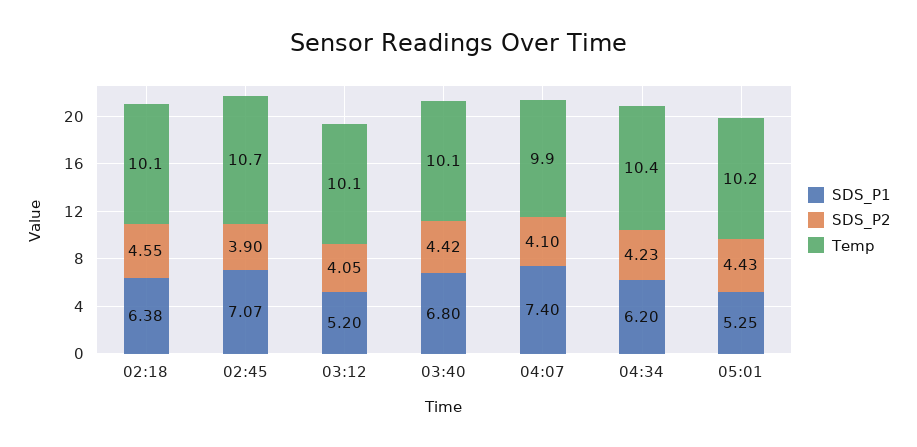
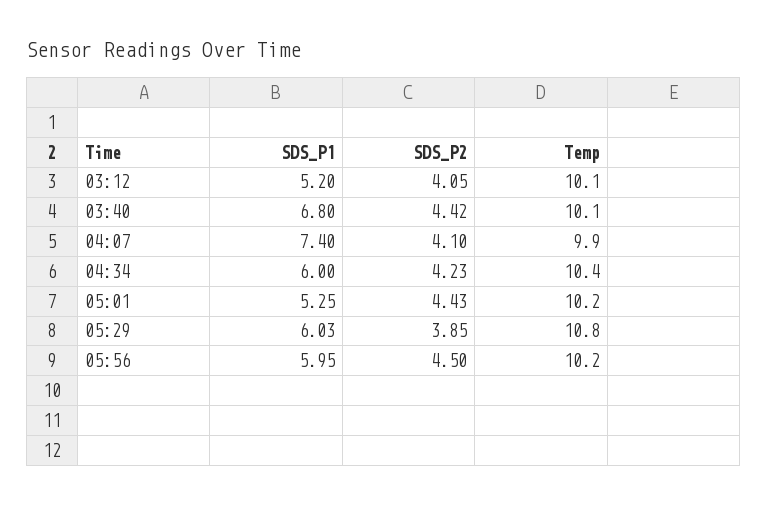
SDS_P1, 02:18: 6.38 -> none
SDS_P2, 02:18: 4.55 -> none
Temp, 02:18: 10.1 -> none
SDS_P1, 02:45: 7.07 -> none
SDS_P2, 02:45: 3.9 -> none
Temp, 02:45: 10.7 -> none
SDS_P1, 04:34: 6.2 -> 6
SDS_P1, 05:29: none -> 6.03
SDS_P2, 05:29: none -> 3.85
Temp, 05:29: none -> 10.8
SDS_P1, 05:56: none -> 5.95
SDS_P2, 05:56: none -> 4.5
Temp, 05:56: none -> 10.2

